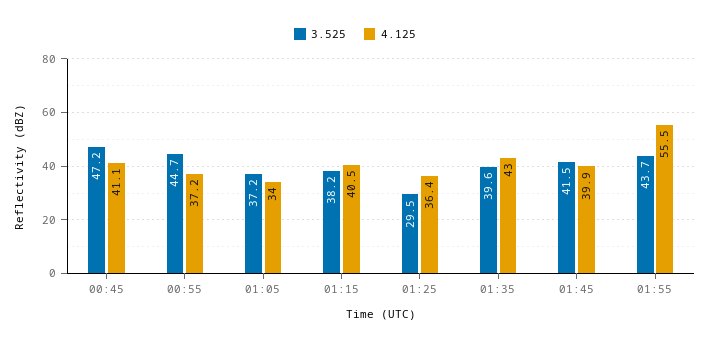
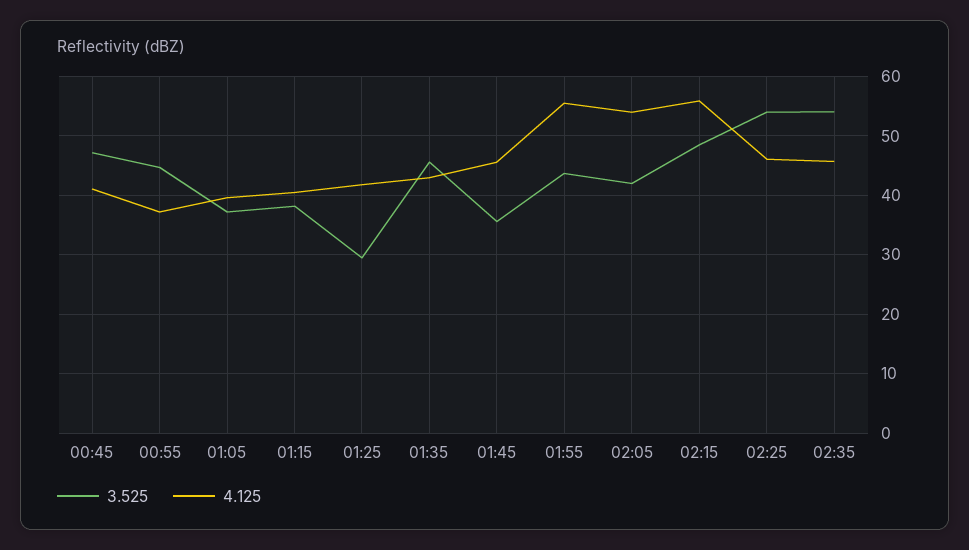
4.125, 01:05: 34 -> 40
4.125, 01:25: 36.4 -> 42
3.525, 01:35: 39.6 -> 46
3.525, 01:45: 41.5 -> 36
4.125, 01:45: 39.9 -> 46
3.525, 02:05: none -> 42
4.125, 02:05: none -> 54
3.525, 02:15: none -> 48
4.125, 02:15: none -> 56
3.525, 02:25: none -> 54
4.125, 02:25: none -> 46
3.525, 02:35: none -> 54
4.125, 02:35: none -> 46

